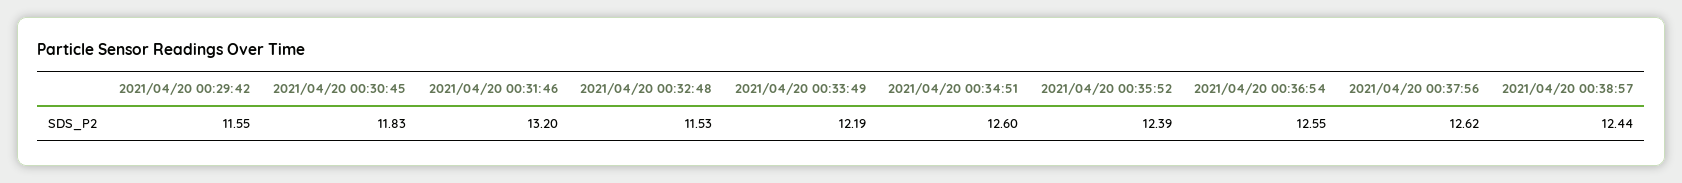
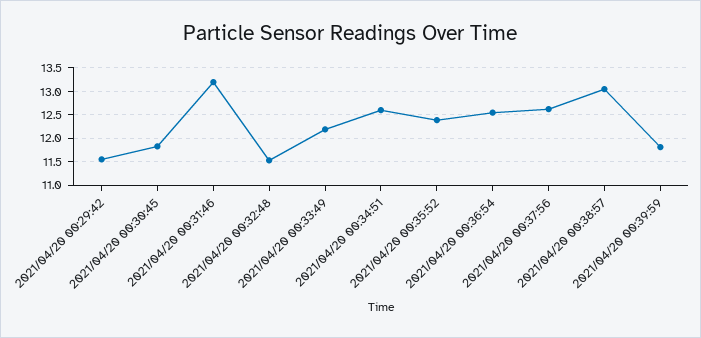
2021/04/20 00:38:57: 12.44 -> 13
2021/04/20 00:39:59: none -> 11.75

